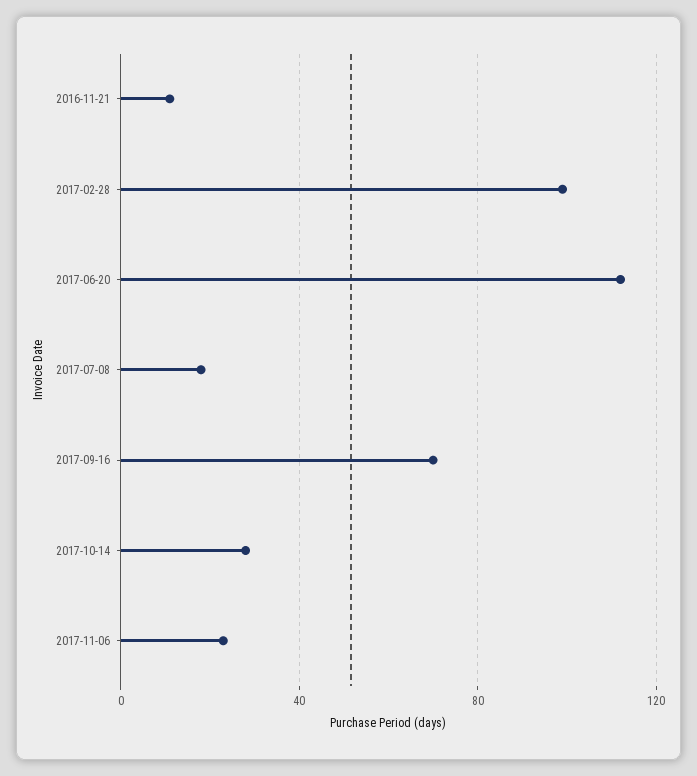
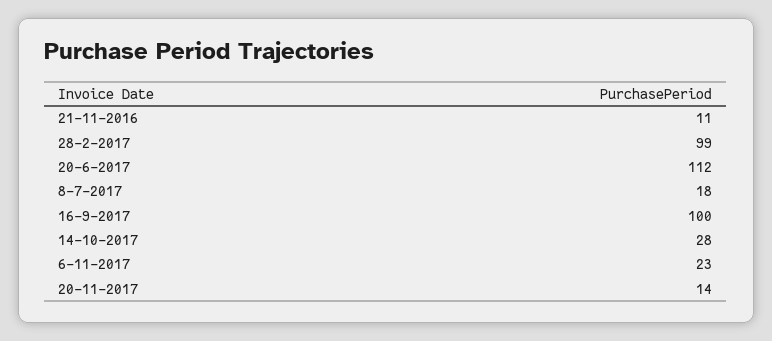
2017-09-16: 70 -> 100
20-11-2017: none -> 14

